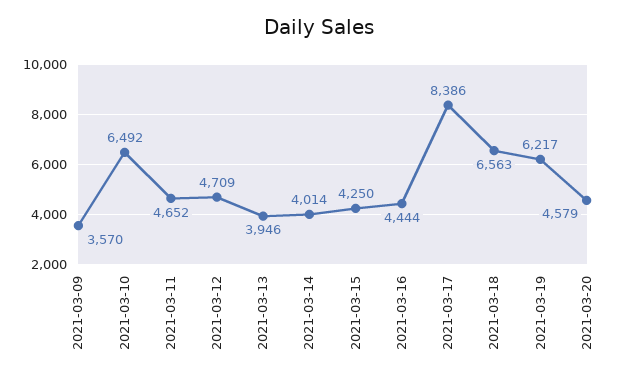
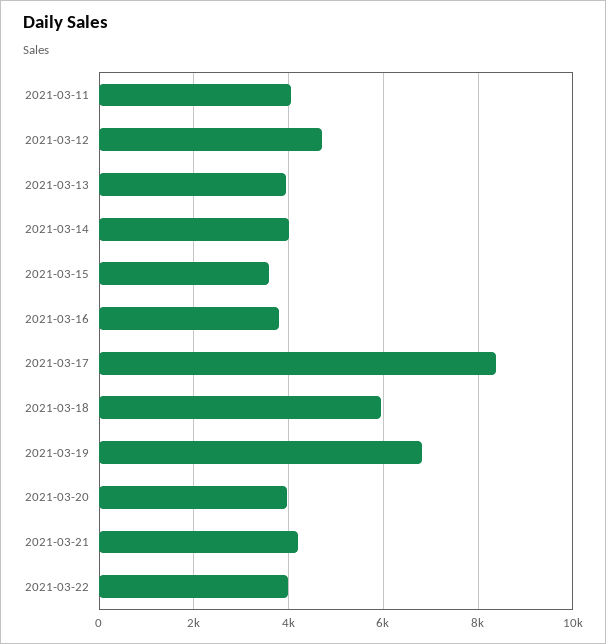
2021-03-09: 3570 -> none
2021-03-10: 6492 -> none
2021-03-11: 4652 -> 4000
2021-03-15: 4250 -> 3600
2021-03-16: 4444 -> 3800
2021-03-18: 6563 -> 6000
2021-03-19: 6217 -> 6800
2021-03-20: 4579 -> 4000
2021-03-21: none -> 4200
2021-03-22: none -> 4000

